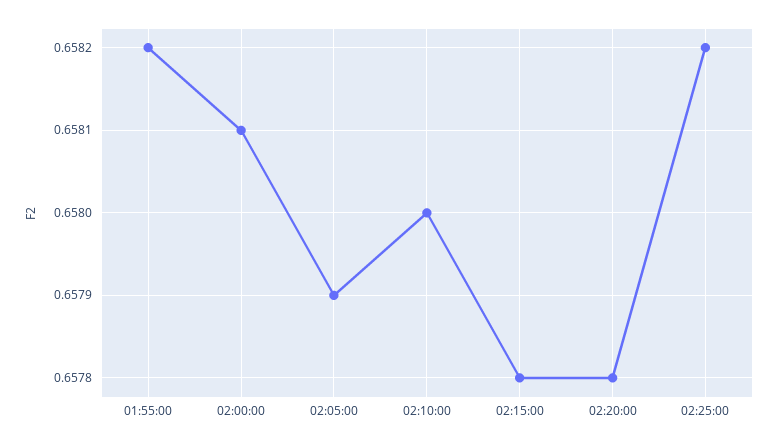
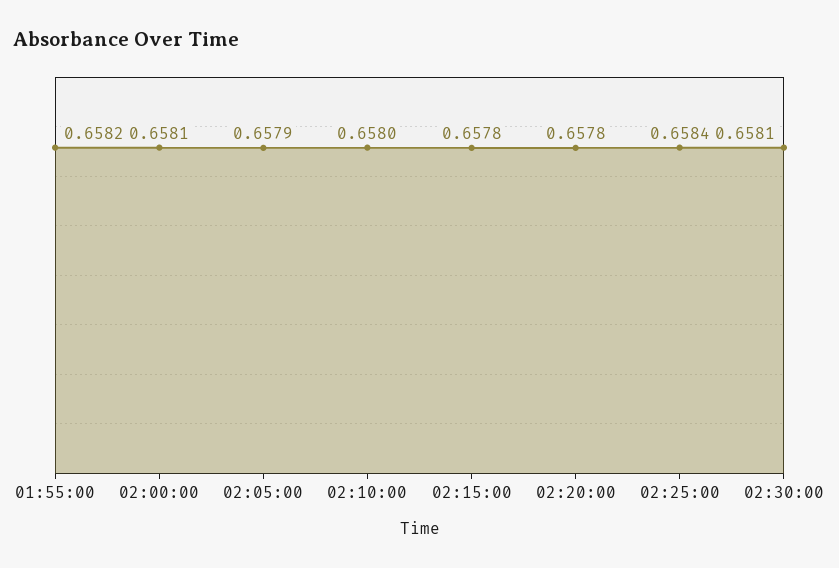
02:25:00: 0.6582 -> 0.6584
02:30:00: none -> 0.6581

